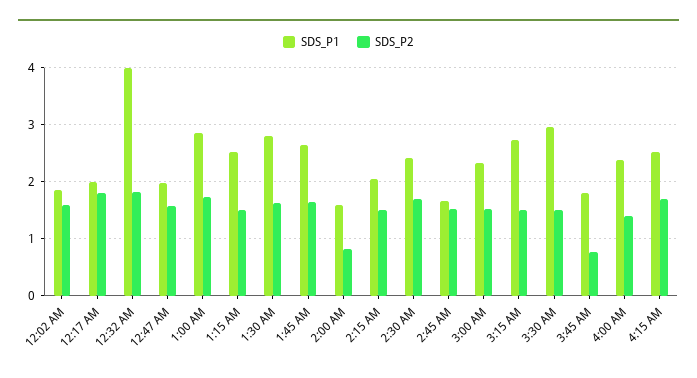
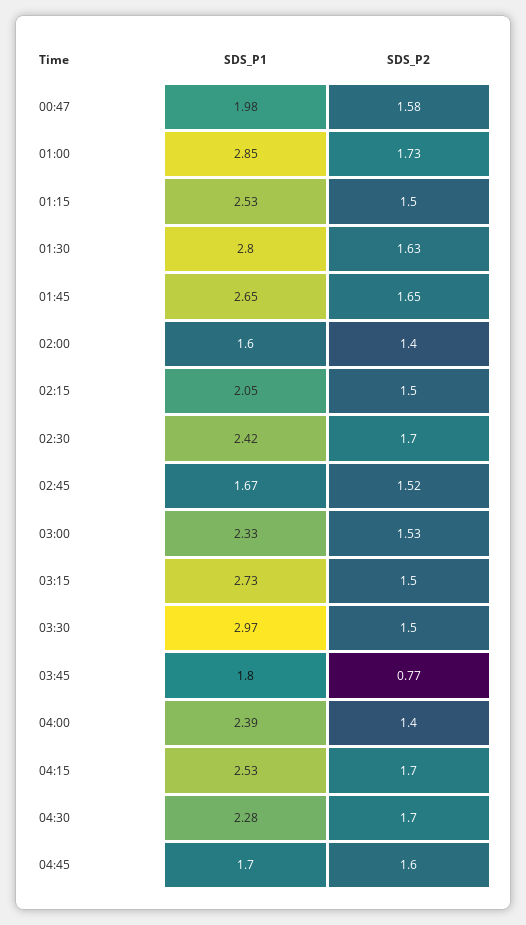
SDS_P1, 12:02 AM: 1.8 -> none
SDS_P2, 12:02 AM: 1.6 -> none
SDS_P1, 12:17 AM: 2 -> none
SDS_P2, 12:17 AM: 1.8 -> none
SDS_P1, 12:32 AM: 4 -> none
SDS_P2, 12:32 AM: 1.8 -> none
SDS_P2, 2:00 AM: 0.8 -> 1.4
SDS_P1, 04:30: none -> 2.28
SDS_P2, 04:30: none -> 1.7
SDS_P1, 04:45: none -> 1.7
SDS_P2, 04:45: none -> 1.6

